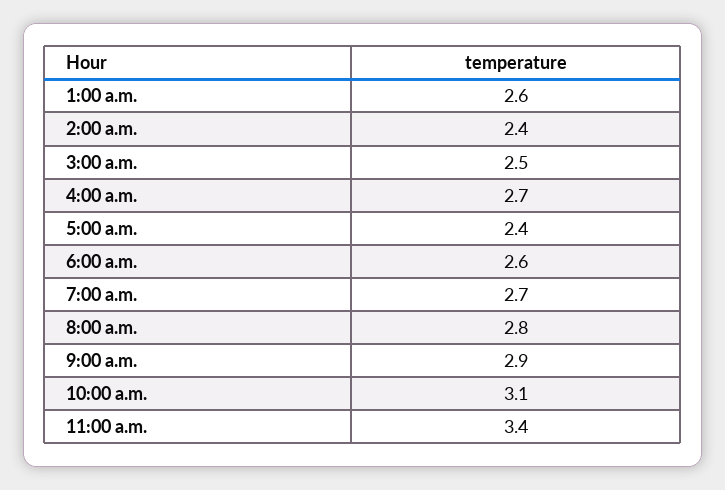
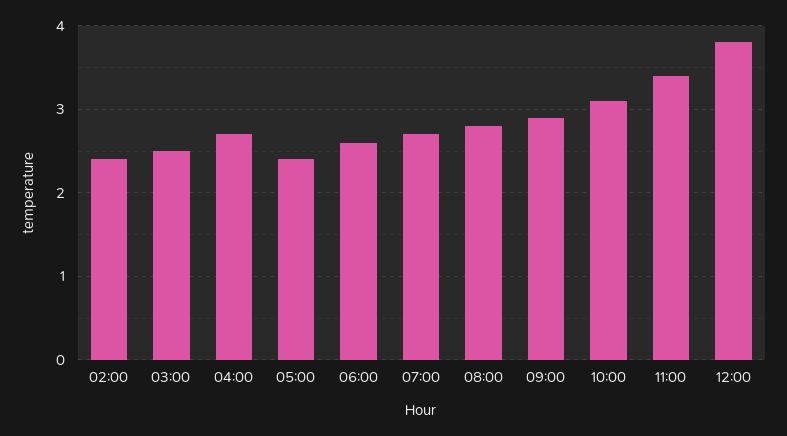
1:00 a.m.: 2.6 -> none
12:00: none -> 3.8

